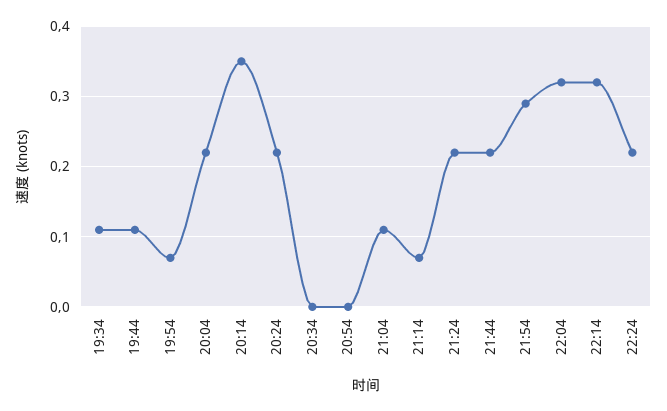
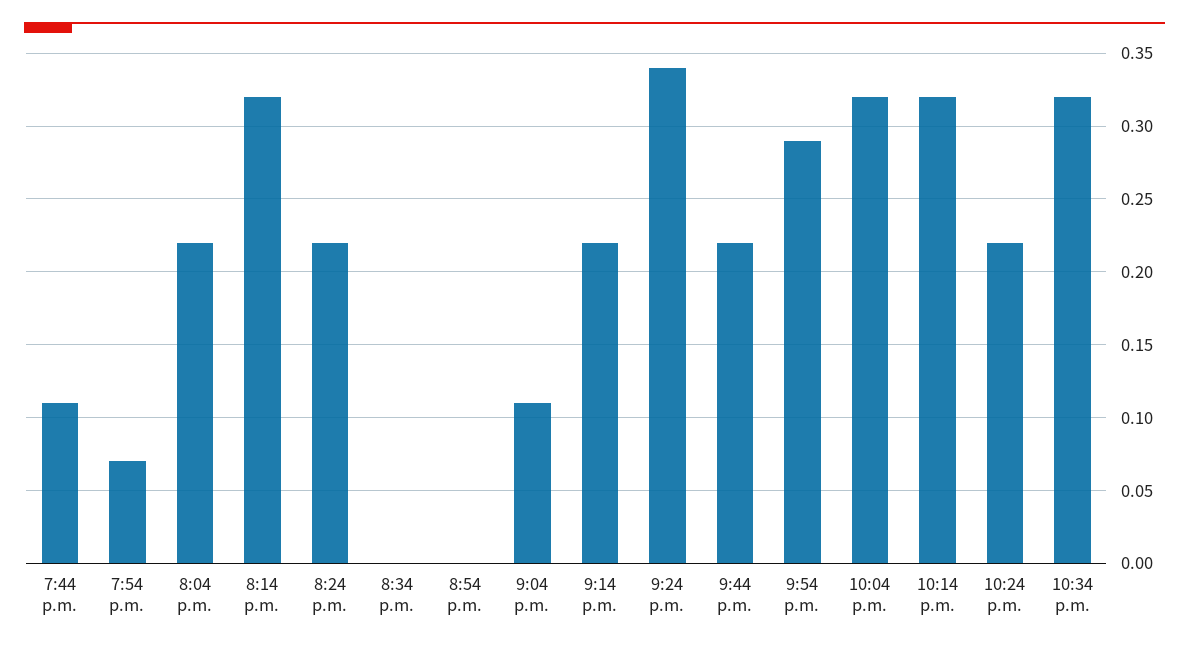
19:34: 0.11 -> none
20:14: 0.35 -> 0.32
21:14: 0.07 -> 0.22
21:24: 0.22 -> 0.34
10:34 p.m.: none -> 0.32

